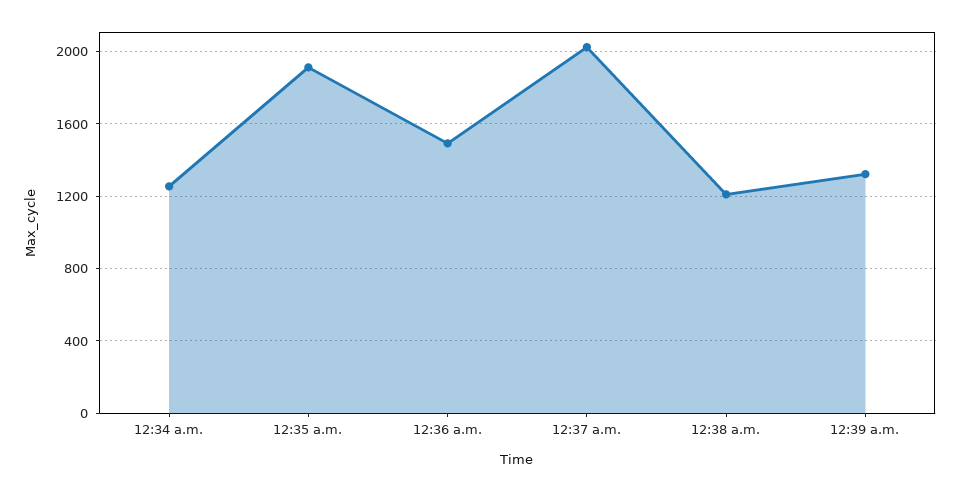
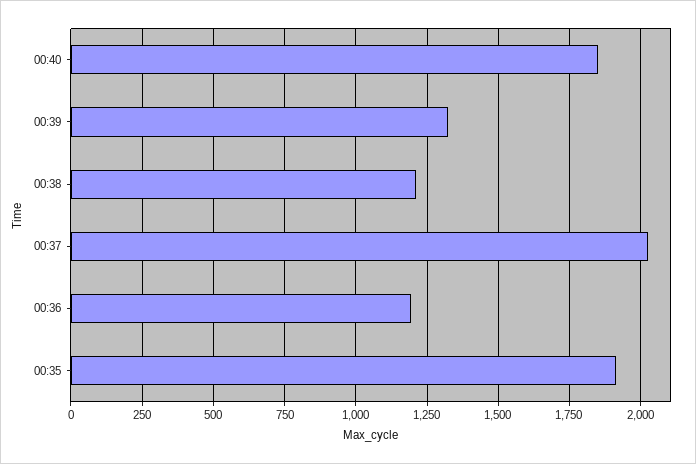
12:34 a.m.: 1250 -> none
12:36 a.m.: 1500 -> 1200
00:40: none -> 1850

